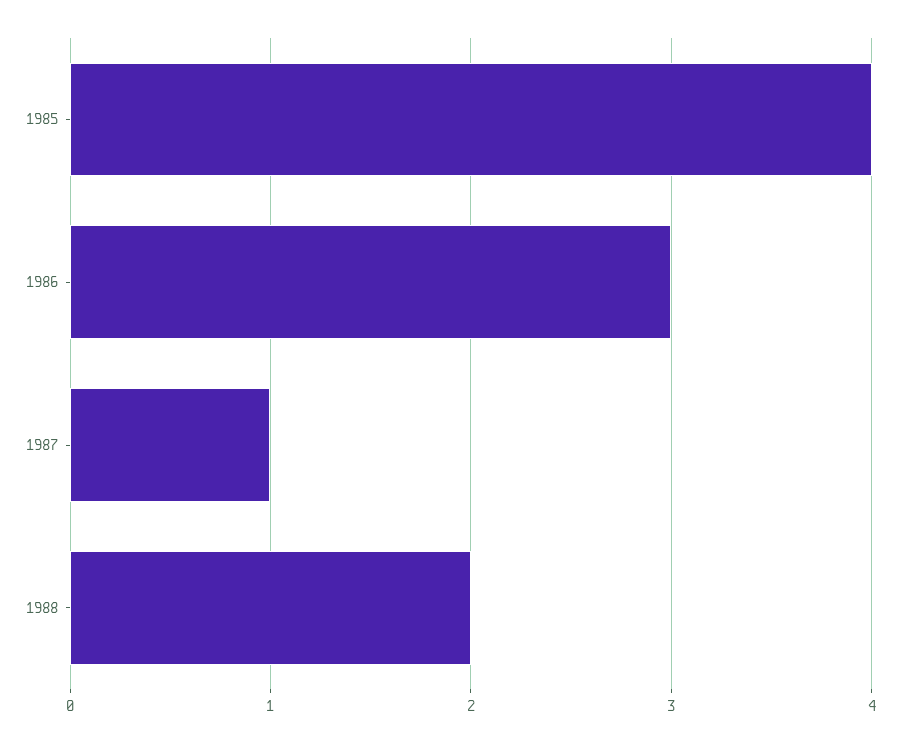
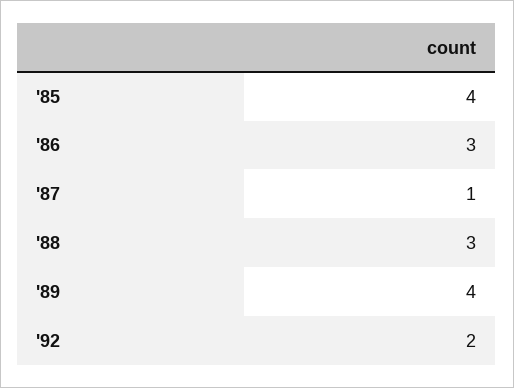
1988: 2 -> 3
'89: none -> 4
'92: none -> 2

